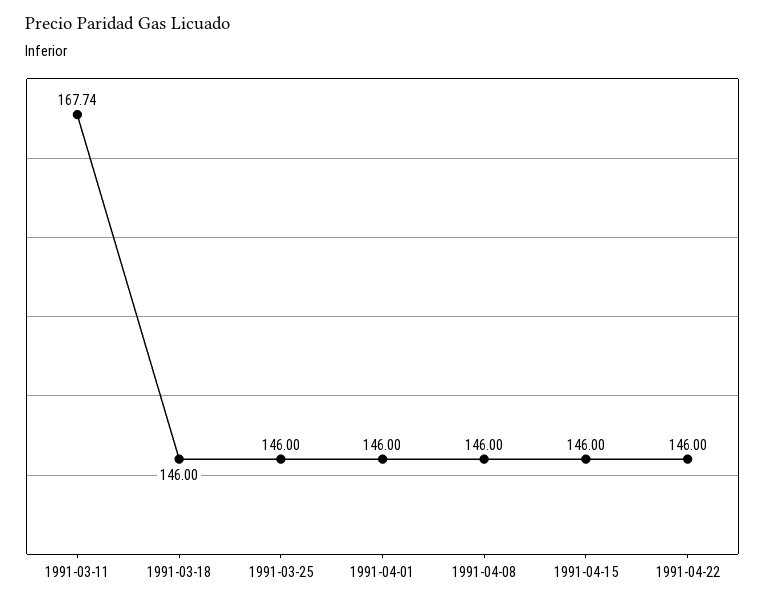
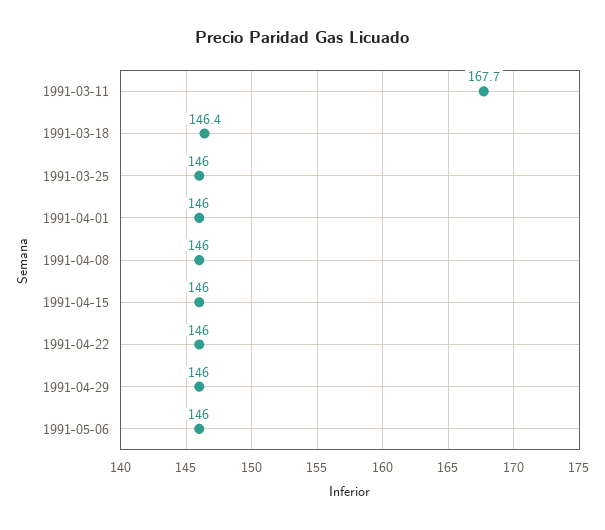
1991-03-18: 146 -> 146.4
1991-04-29: none -> 146
1991-05-06: none -> 146

